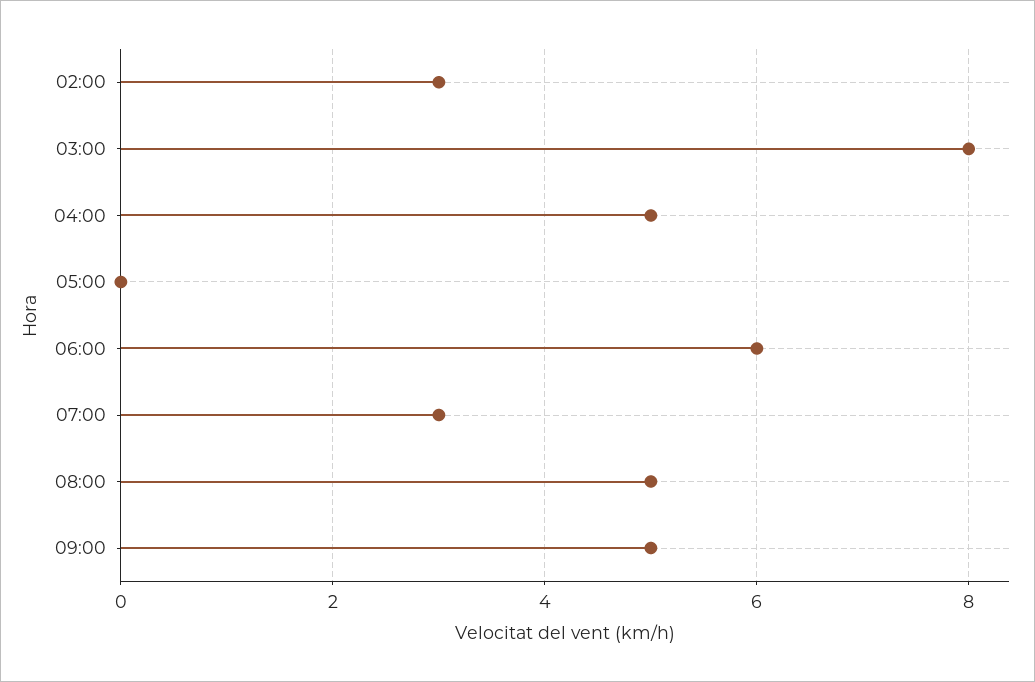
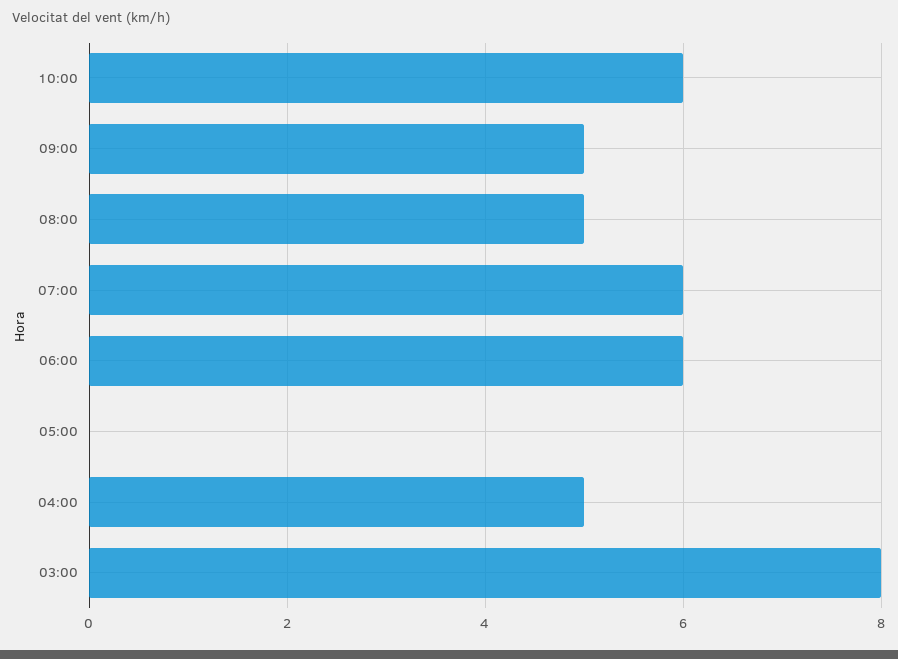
02:00: 3 -> none
07:00: 3 -> 6
10:00: none -> 6

